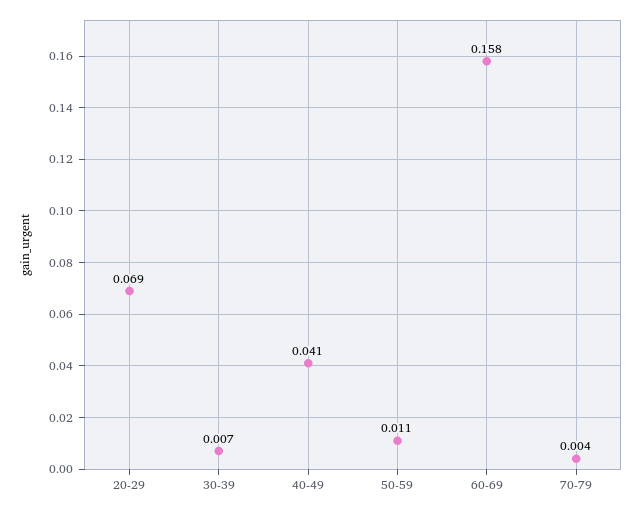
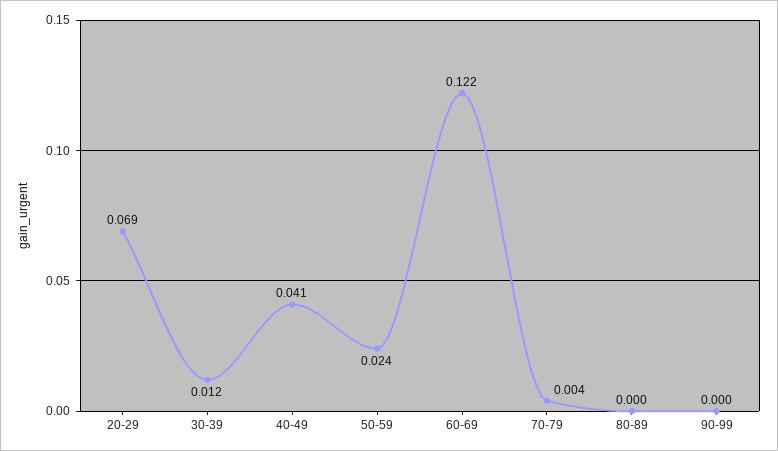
30-39: 0.007 -> 0.012
50-59: 0.011 -> 0.024
60-69: 0.158 -> 0.122
80-89: none -> 0
90-99: none -> 0

